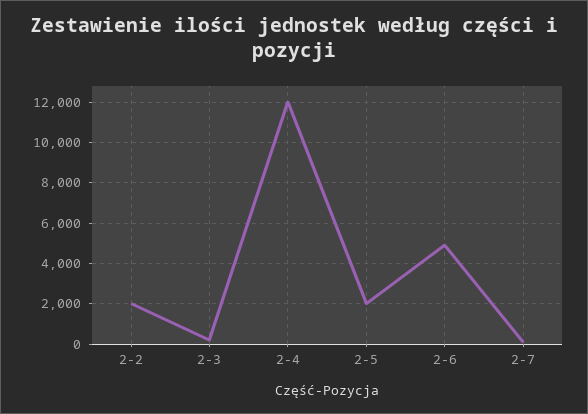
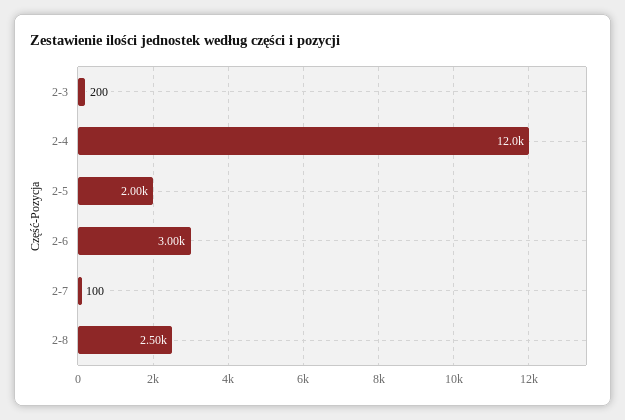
2-2: 2000 -> none
2-6: 5000 -> 3000
2-8: none -> 2500

